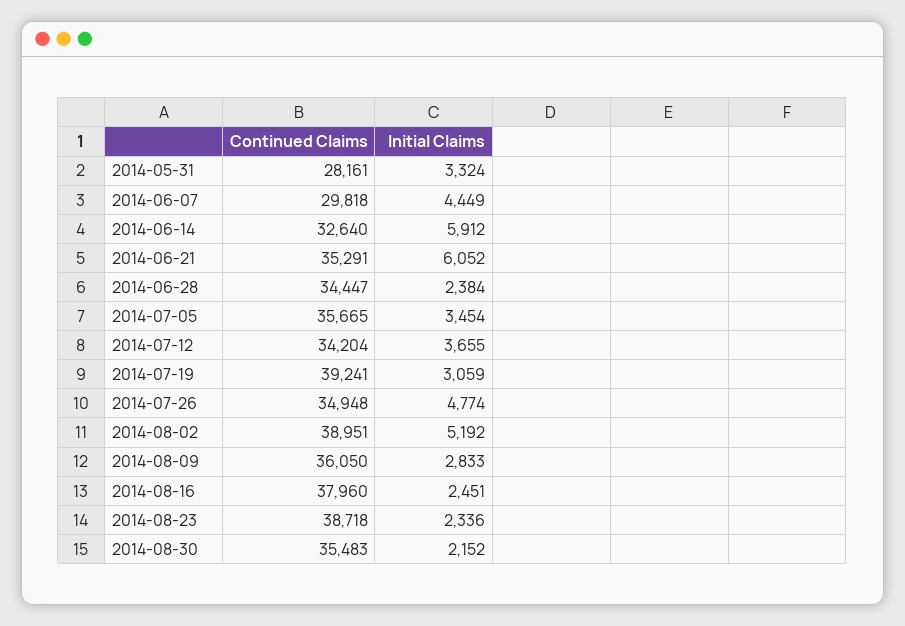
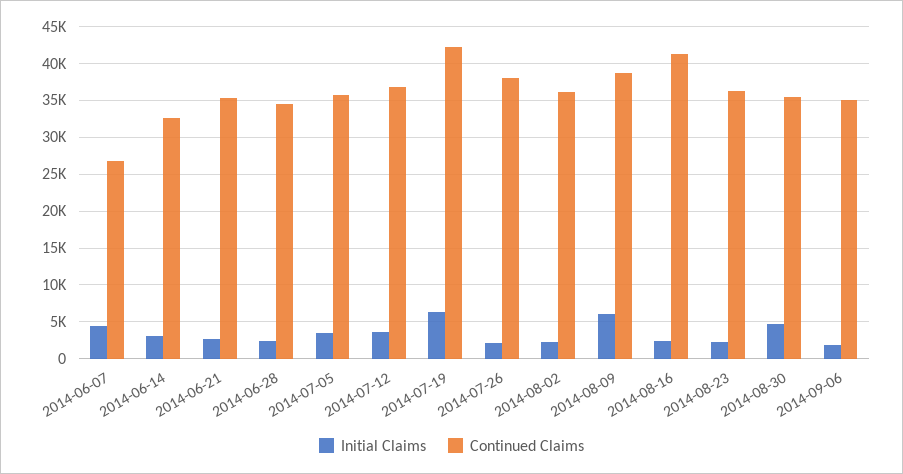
Continued Claims, 2014-05-31: 28161 -> none
Initial Claims, 2014-05-31: 3324 -> none
Continued Claims, 2014-06-07: 29818 -> 27000
Initial Claims, 2014-06-14: 5912 -> 3000
Initial Claims, 2014-06-21: 6052 -> 3000
Continued Claims, 2014-07-12: 34204 -> 37000
Continued Claims, 2014-07-19: 39241 -> 42000
Initial Claims, 2014-07-19: 3059 -> 6000
Continued Claims, 2014-07-26: 34948 -> 38000
Initial Claims, 2014-07-26: 4774 -> 2000
Continued Claims, 2014-08-02: 38951 -> 36000
Initial Claims, 2014-08-02: 5192 -> 2000
Continued Claims, 2014-08-09: 36050 -> 39000
Initial Claims, 2014-08-09: 2833 -> 6000
Continued Claims, 2014-08-16: 37960 -> 41000
Continued Claims, 2014-08-23: 38718 -> 36000
Initial Claims, 2014-08-30: 2152 -> 5000
Initial Claims, 2014-09-06: none -> 2000
Continued Claims, 2014-09-06: none -> 35000

